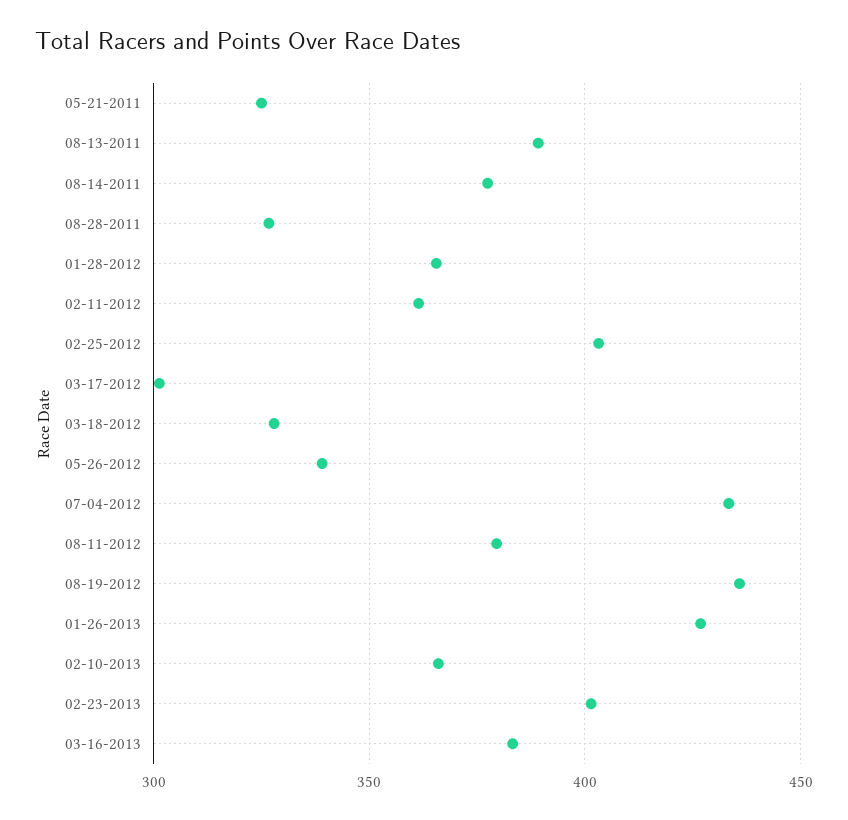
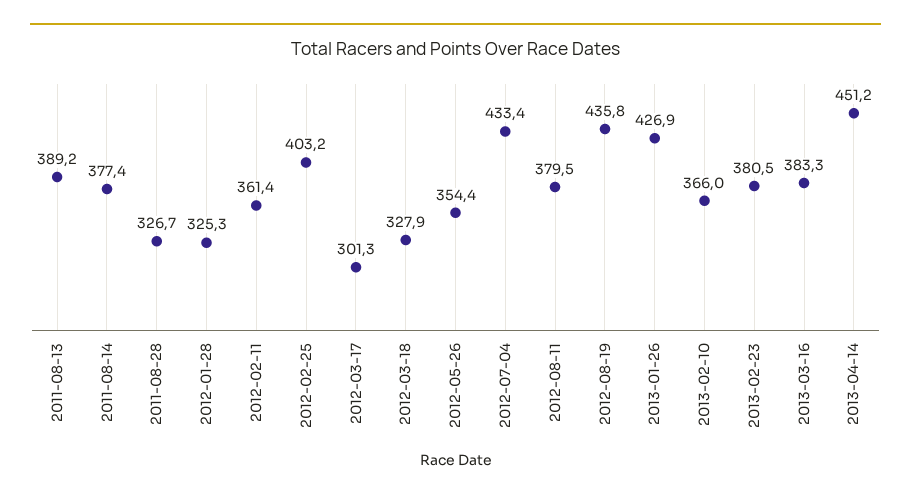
05-21-2011: 325 -> none
01-28-2012: 365 -> 325.3
05-26-2012: 340 -> 354.4
02-23-2013: 400 -> 380.5
2013-04-14: none -> 451.2

